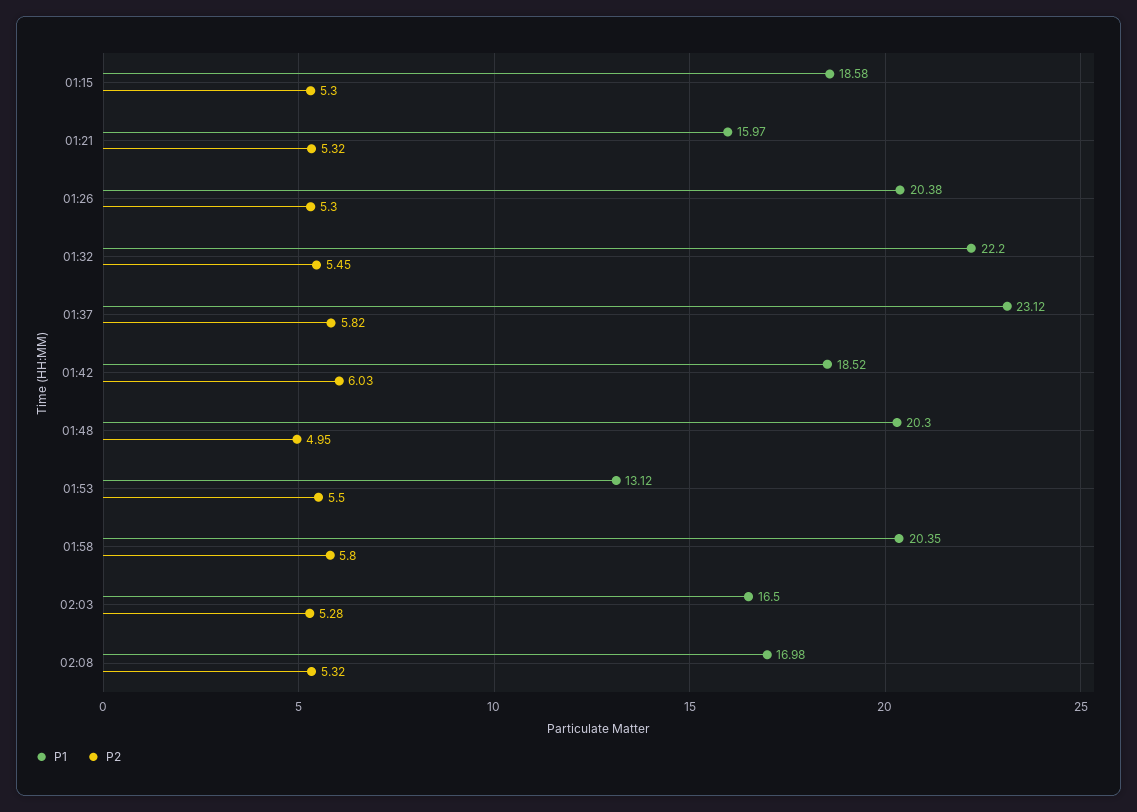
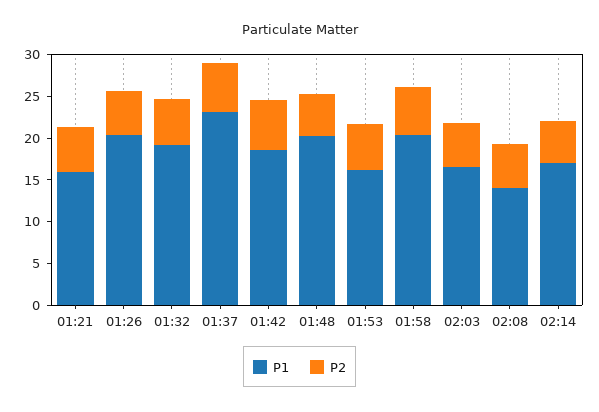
P1, 01:15: 18.58 -> none
P2, 01:15: 5.3 -> none
P1, 01:32: 22.2 -> 19
P1, 01:53: 13.12 -> 16
P1, 02:08: 16.98 -> 14
P1, 02:14: none -> 17
P2, 02:14: none -> 5

